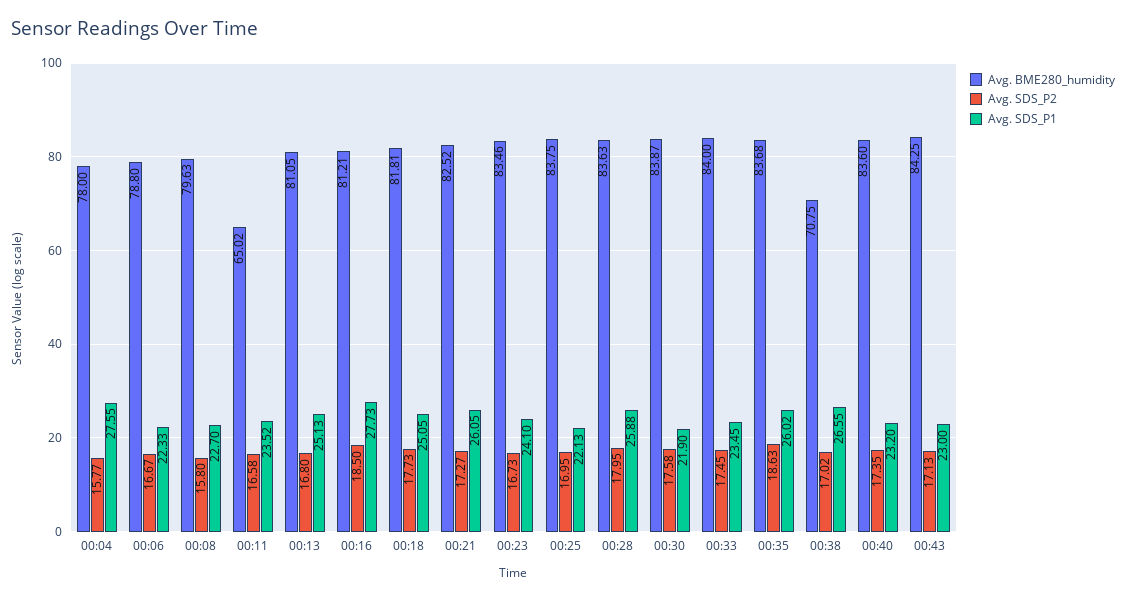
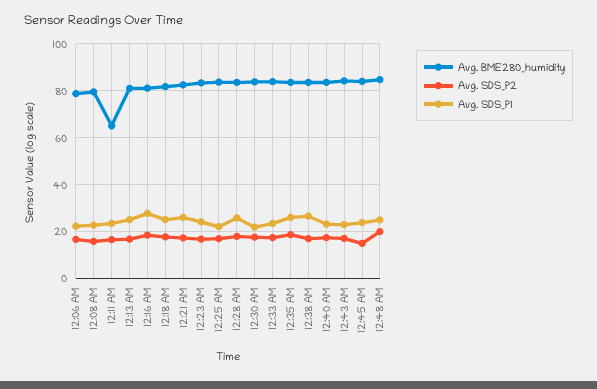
Avg. BME280_humidity, 00:04: 78 -> none
Avg. SDS_P2, 00:04: 15.77 -> none
Avg. SDS_P1, 00:04: 27.55 -> none
Avg. BME280_humidity, 00:38: 70.75 -> 85
Avg. BME280_humidity, 12:45 AM: none -> 85
Avg. SDS_P2, 12:45 AM: none -> 15
Avg. SDS_P1, 12:45 AM: none -> 25
Avg. BME280_humidity, 12:48 AM: none -> 85
Avg. SDS_P2, 12:48 AM: none -> 20
Avg. SDS_P1, 12:48 AM: none -> 25

